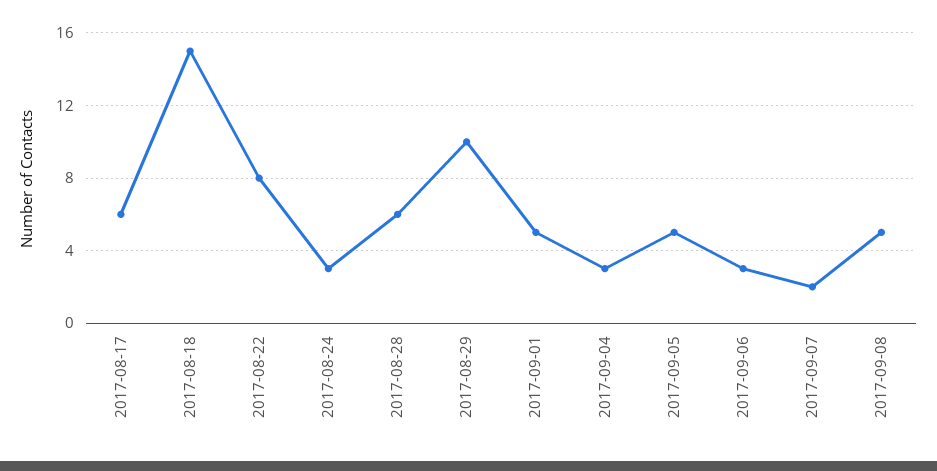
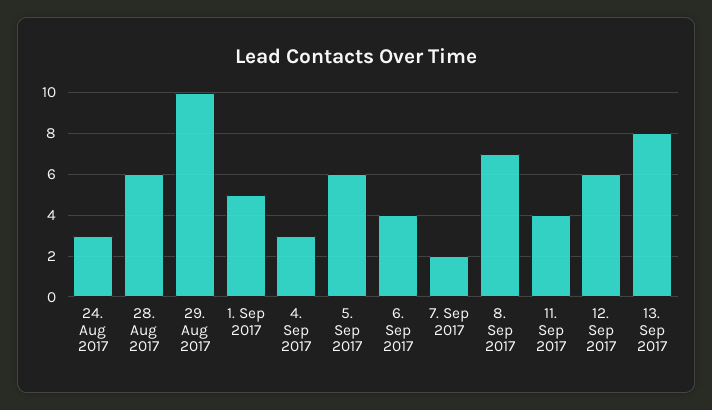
2017-08-17: 6 -> none
2017-08-18: 15 -> none
2017-08-22: 8 -> none
2017-09-05: 5 -> 6
2017-09-06: 3 -> 4
2017-09-08: 5 -> 7
11. Sep 2017: none -> 4
12. Sep 2017: none -> 6
13. Sep 2017: none -> 8

